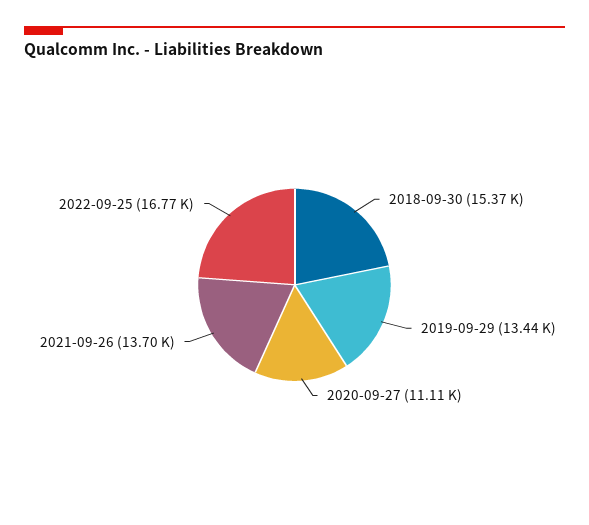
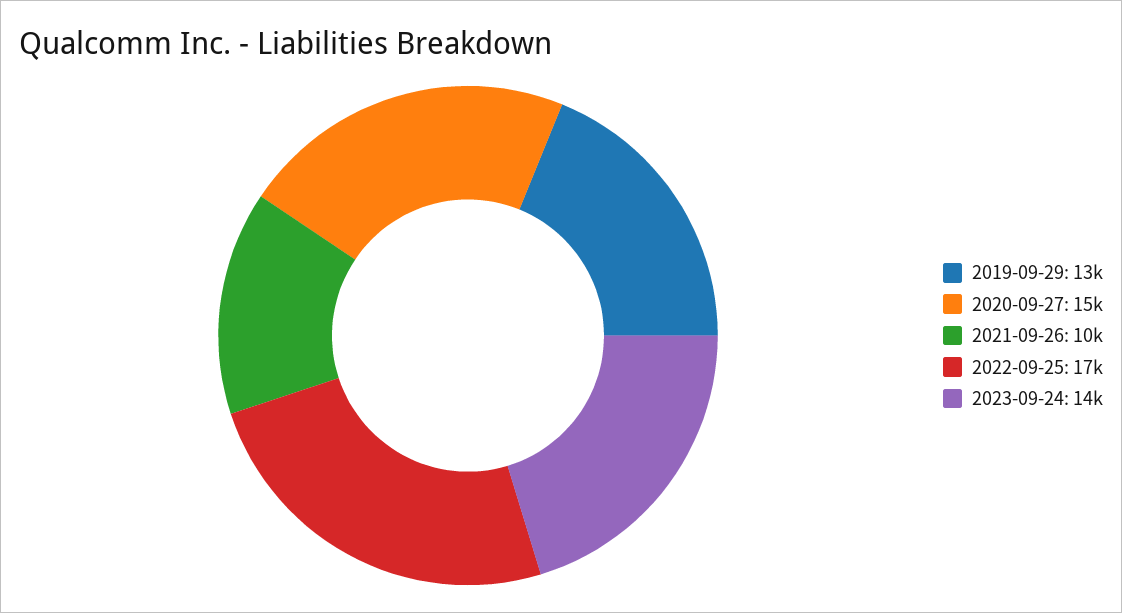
2018-09-30: 15370 -> none
2020-09-27: 11110 -> 15000
2021-09-26: 13700 -> 10000
2023-09-24: none -> 14000

